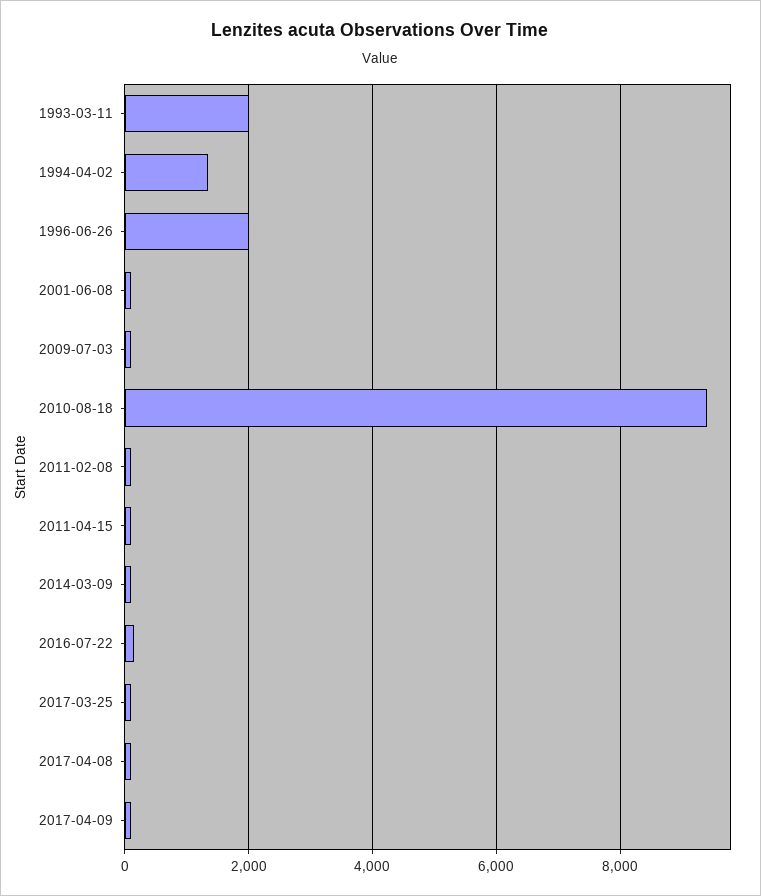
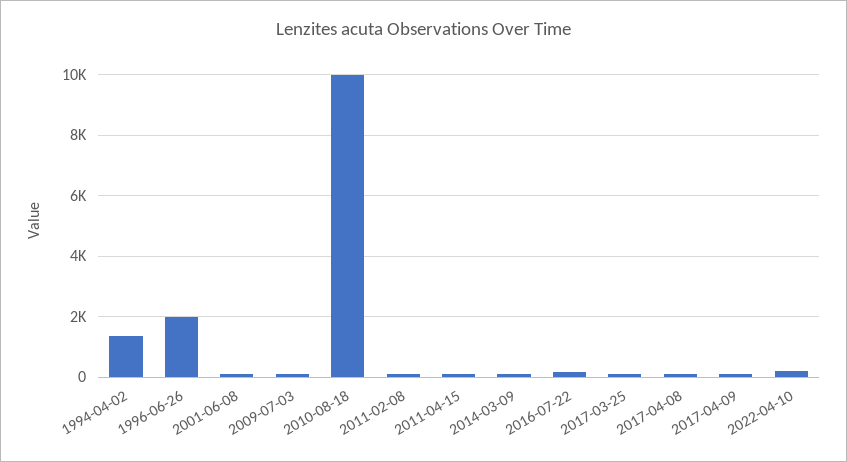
1993-03-11: 2000 -> none
2010-08-18: 9400 -> 10000
2022-04-10: none -> 200

